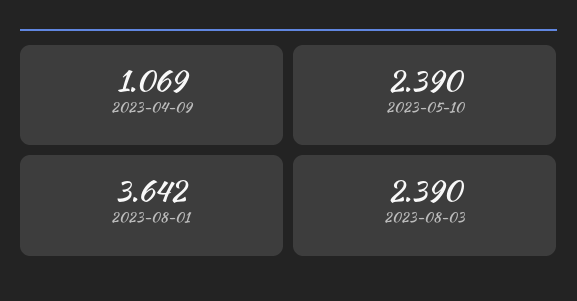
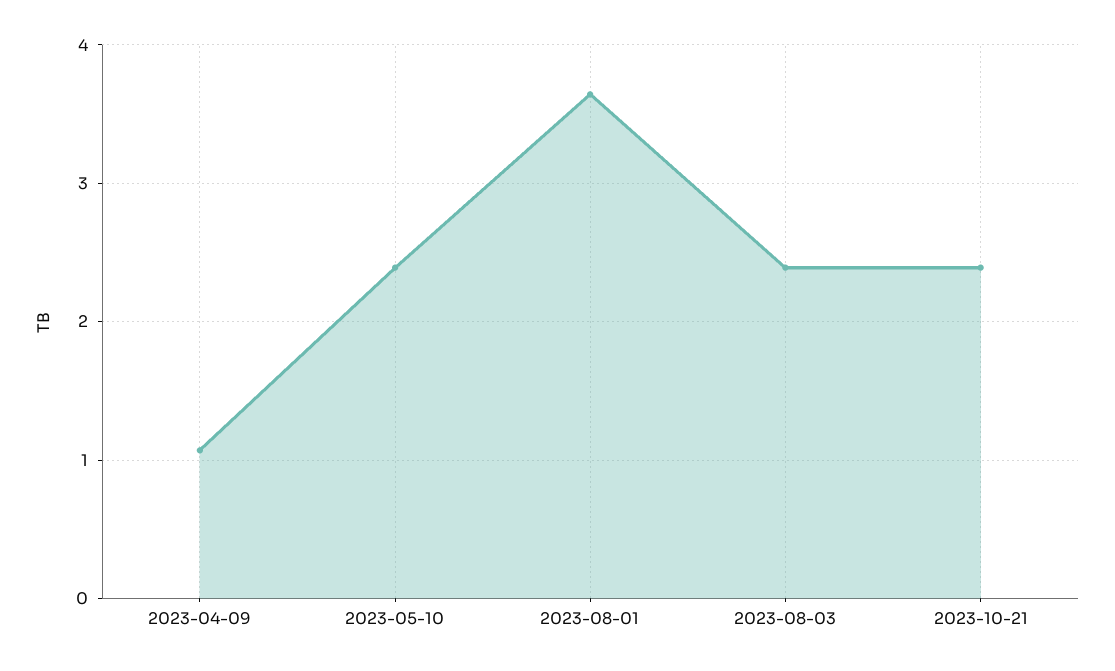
2023-10-21: none -> 2.4

